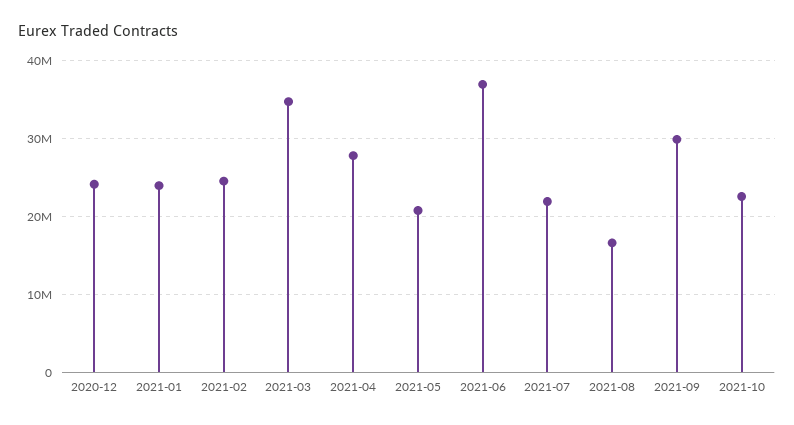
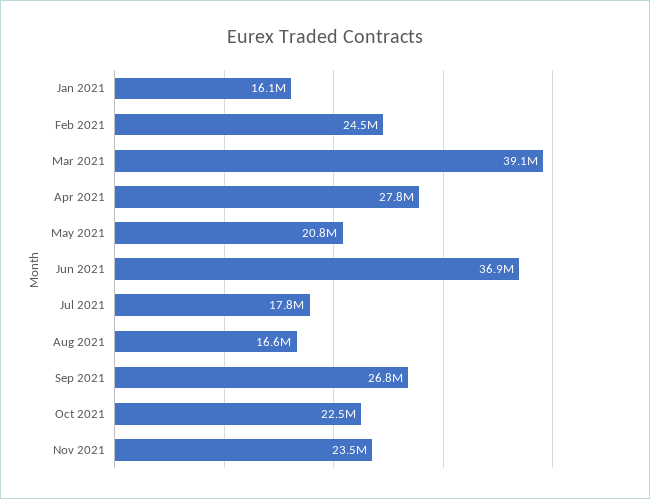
2020-12: 24000000 -> none
2021-01: 24000000 -> 16100000
2021-03: 35000000 -> 39100000
2021-07: 22000000 -> 17800000
2021-09: 30000000 -> 26800000
Nov 2021: none -> 23500000

